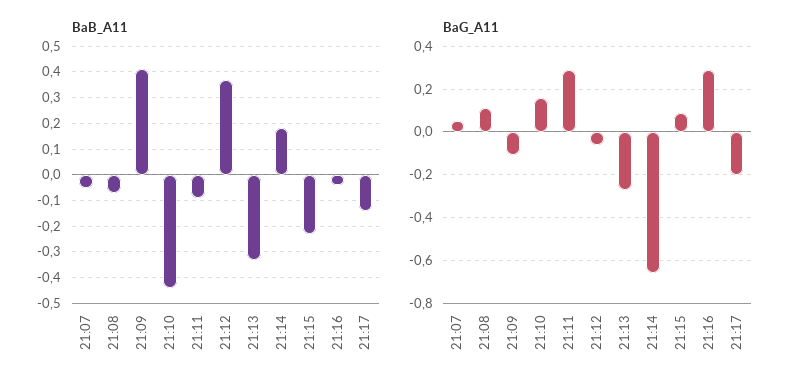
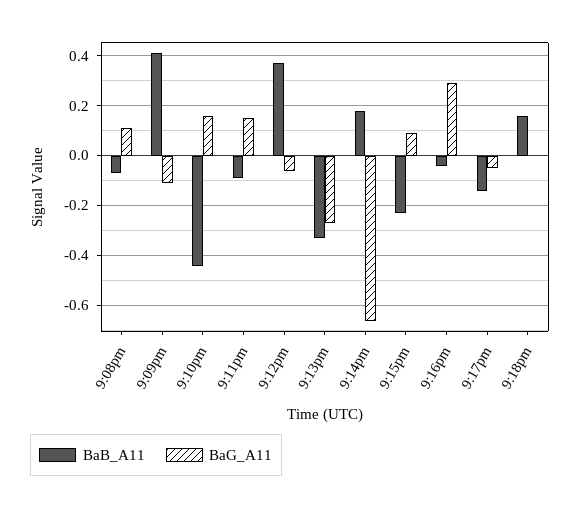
BaB_A11, 21:07: -0.05 -> none
BaG_A11, 21:07: 0.05 -> none
BaG_A11, 21:11: 0.3 -> 0.15
BaG_A11, 21:17: -0.2 -> -0.05
BaB_A11, 9:18pm: none -> 0.15
BaG_A11, 9:18pm: none -> 0

